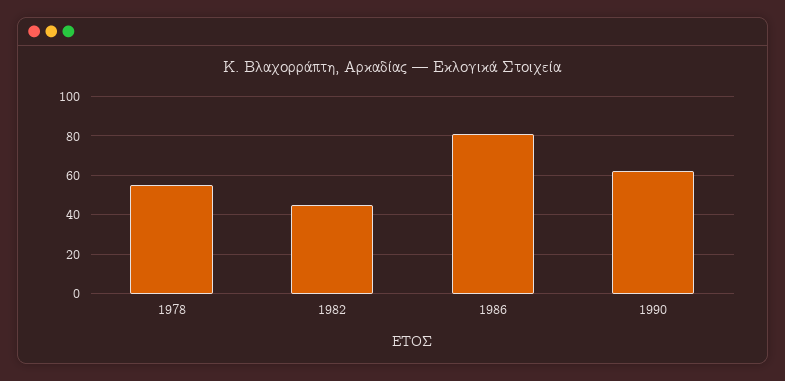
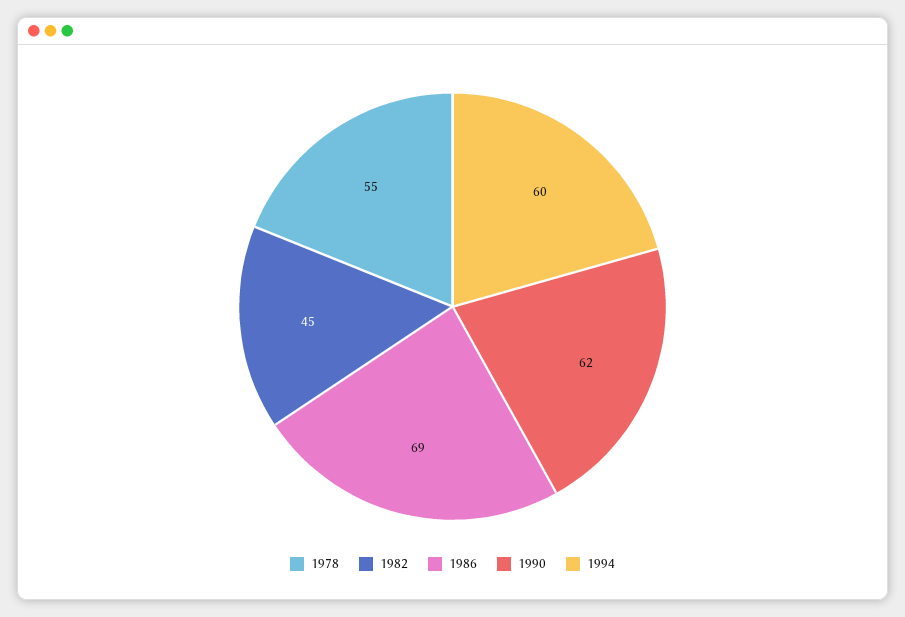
1986: 80 -> 69
1994: none -> 60

